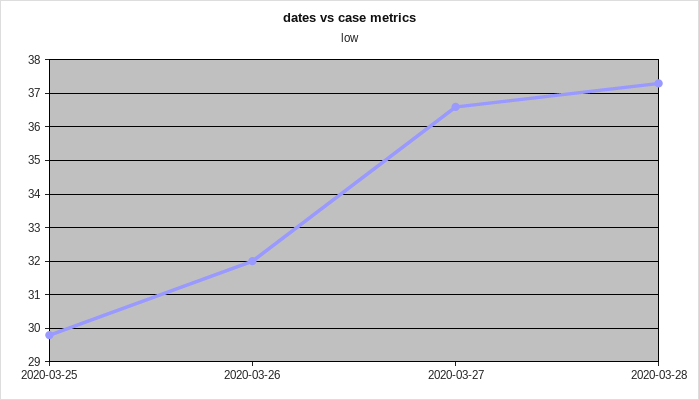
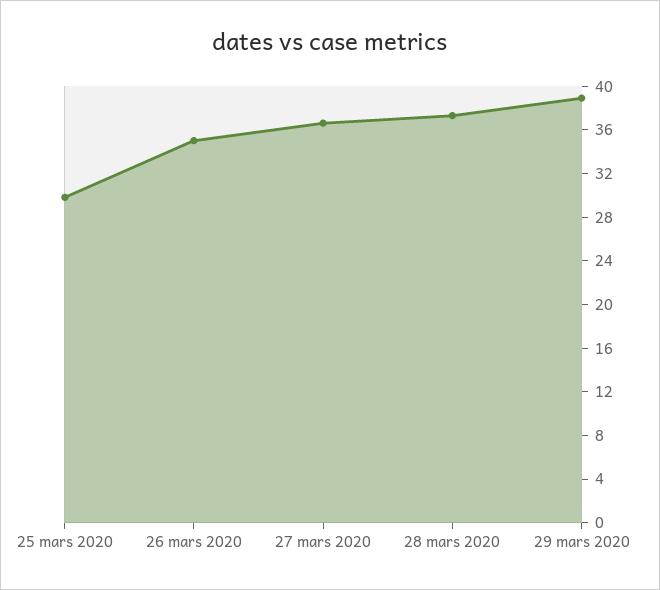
2020-03-26: 32 -> 35
29 mars 2020: none -> 39

